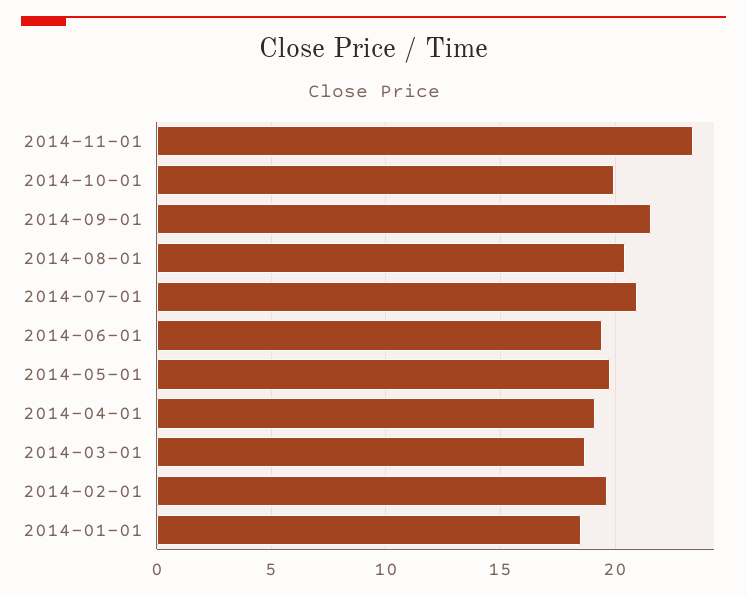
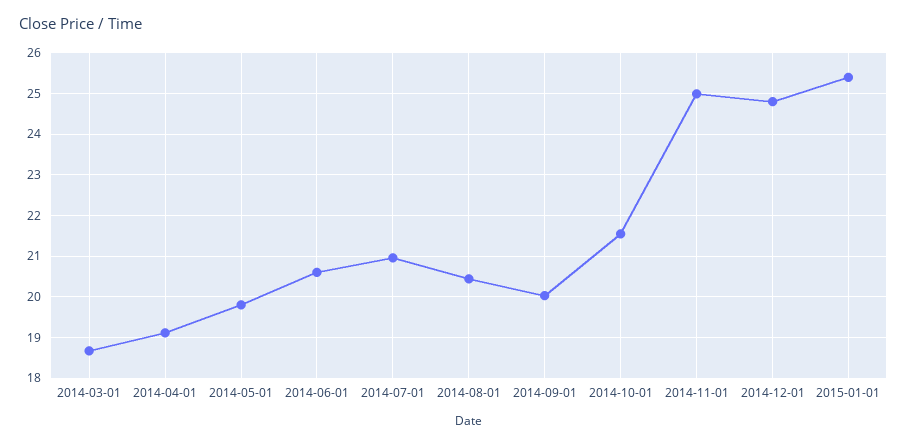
2014-11-01: 23.5 -> 25
2014-10-01: 20 -> 21.6
2014-09-01: 21.5 -> 20
2014-06-01: 19.5 -> 20.6
2014-02-01: 19.5 -> none
2014-01-01: 18.5 -> none
2014-12-01: none -> 24.8
2015-01-01: none -> 25.4

